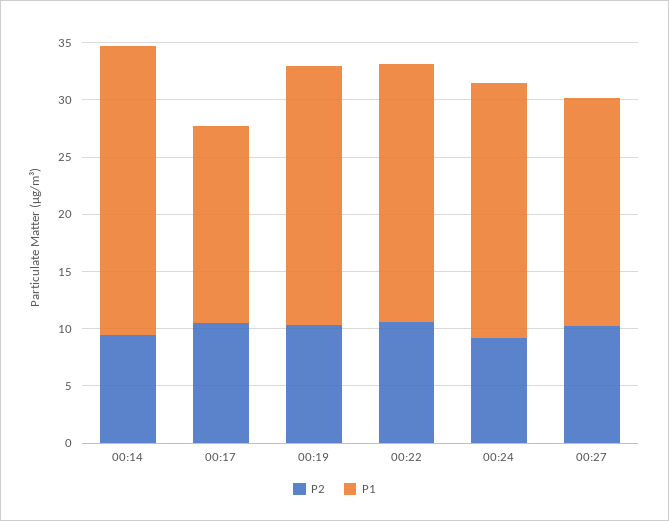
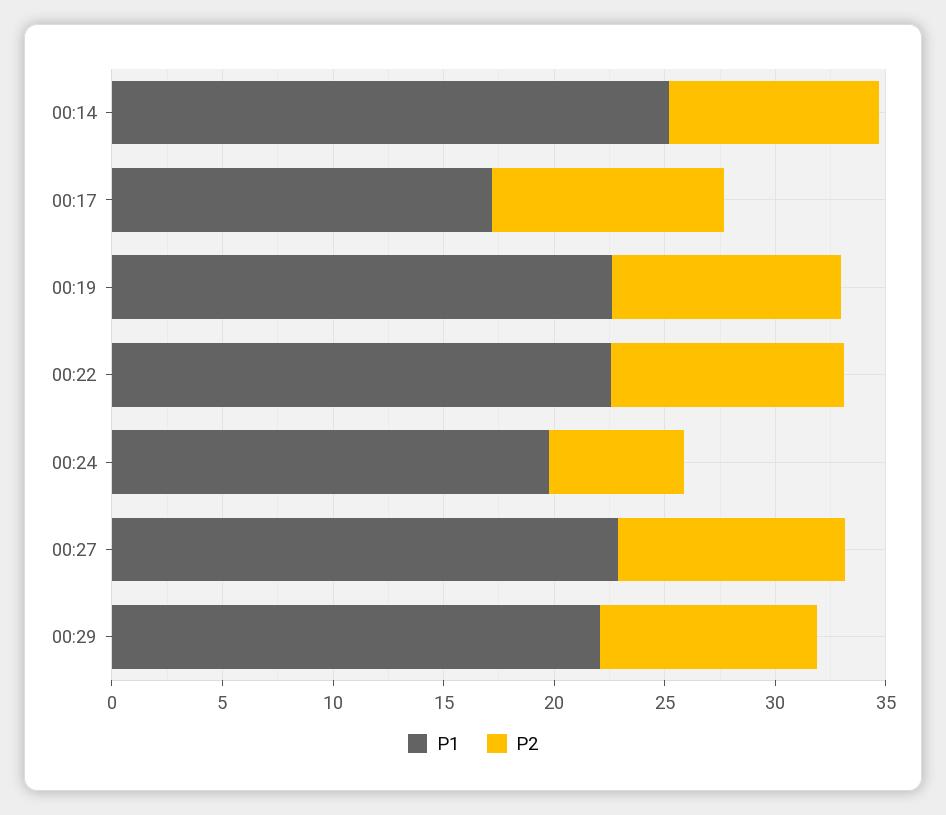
P2, 00:24: 9 -> 6
P1, 00:24: 22 -> 20
P1, 00:27: 20 -> 23
P1, 00:29: none -> 22
P2, 00:29: none -> 10

